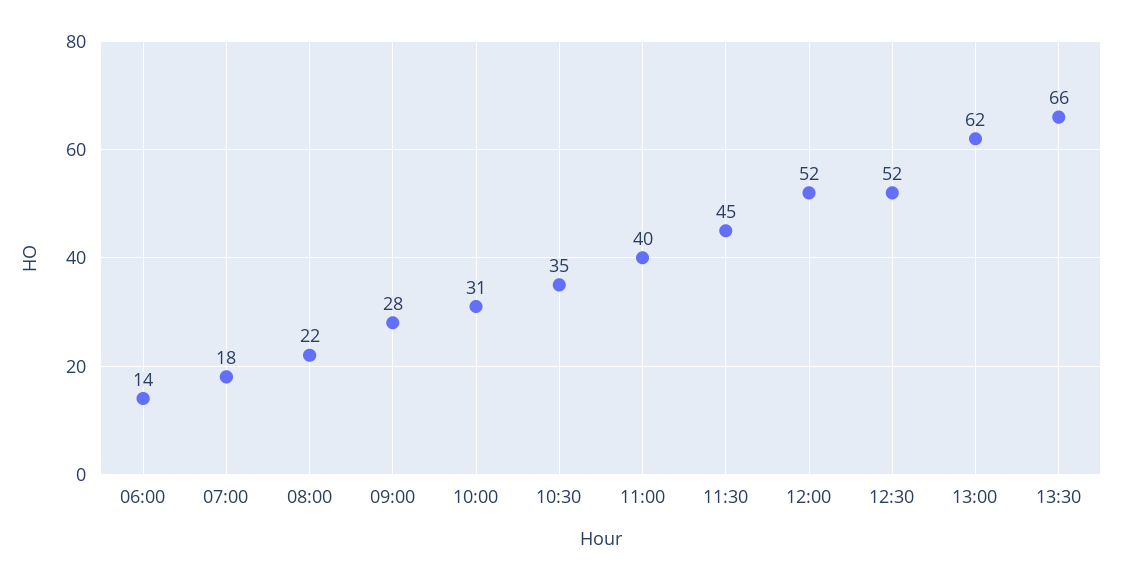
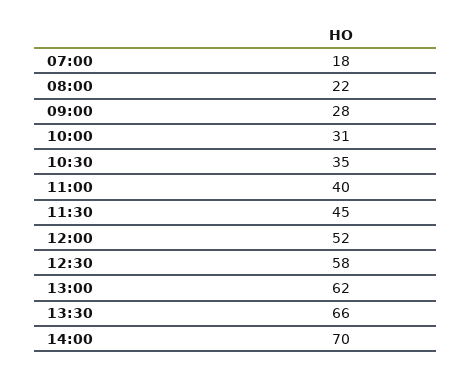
06:00: 14 -> none
12:30: 52 -> 58
14:00: none -> 70

